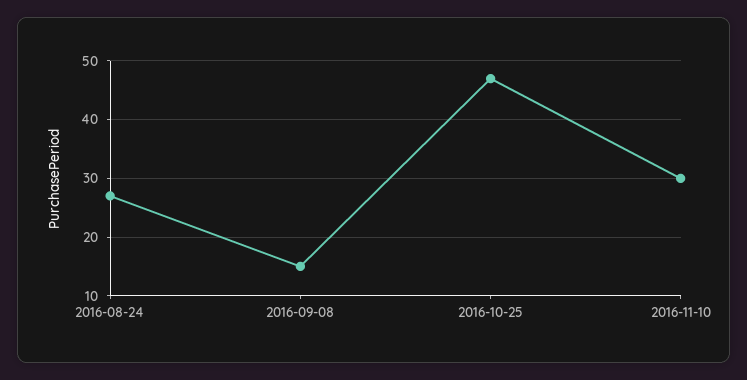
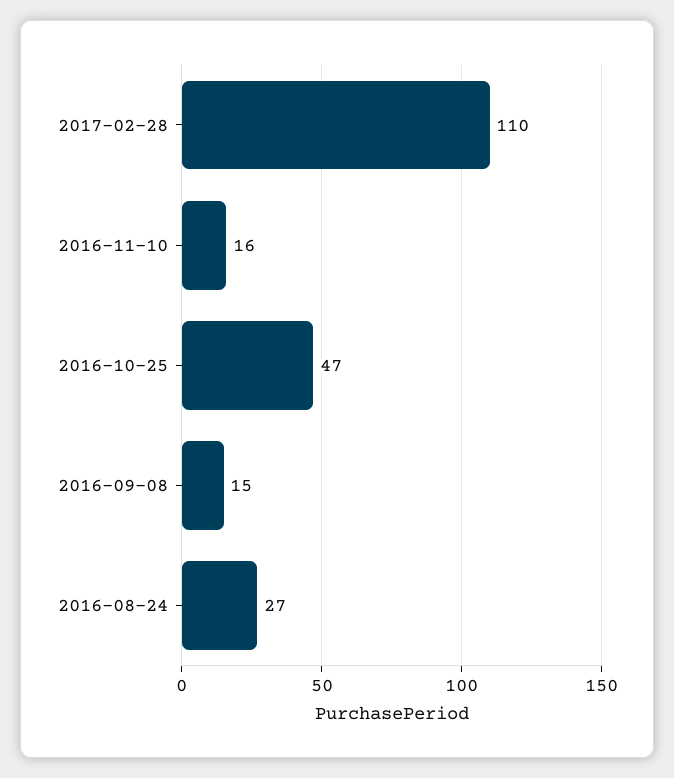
2016-11-10: 30 -> 16
2017-02-28: none -> 110

